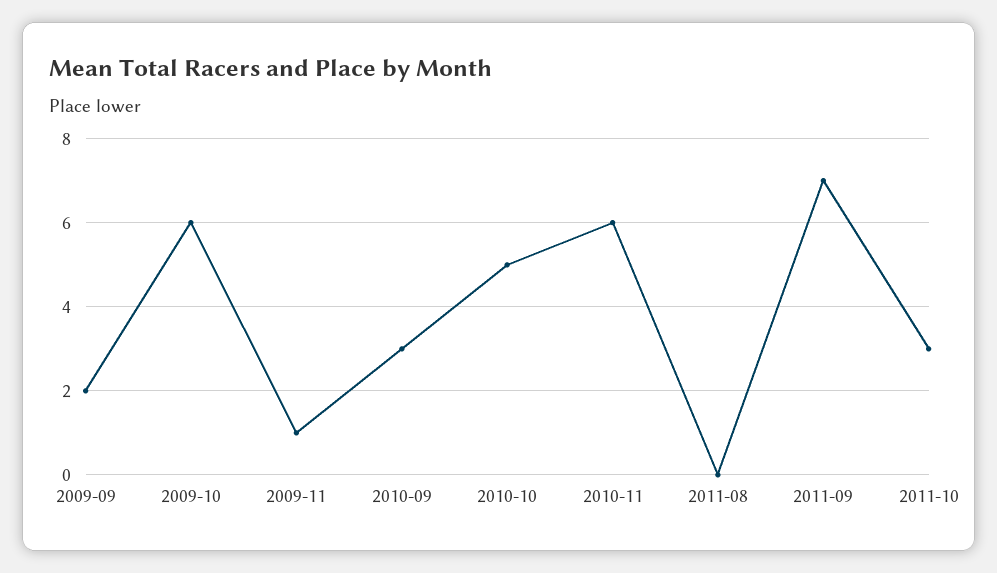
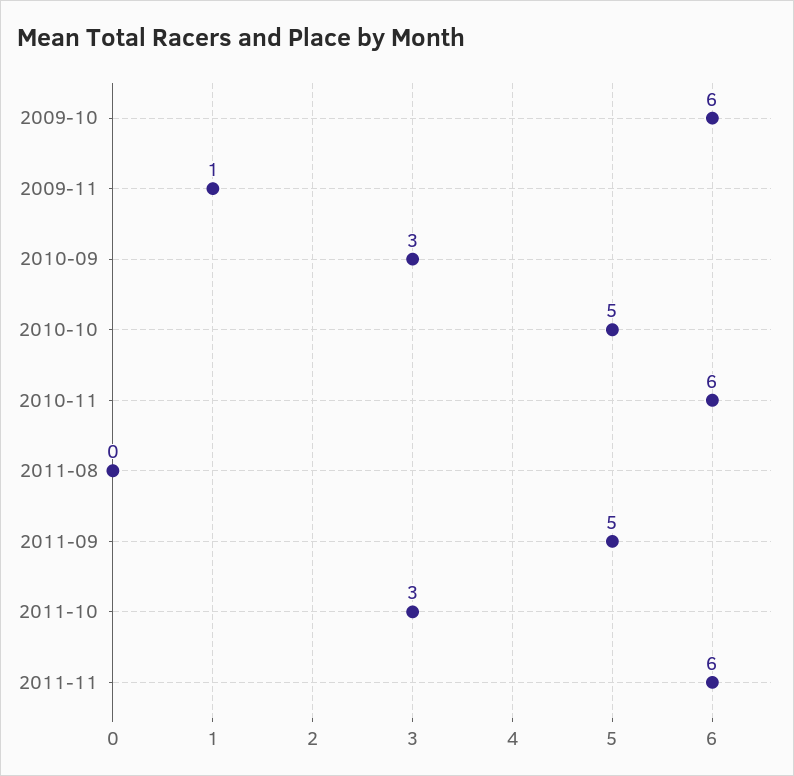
2009-09: 2 -> none
2011-09: 7 -> 5
2011-11: none -> 6

